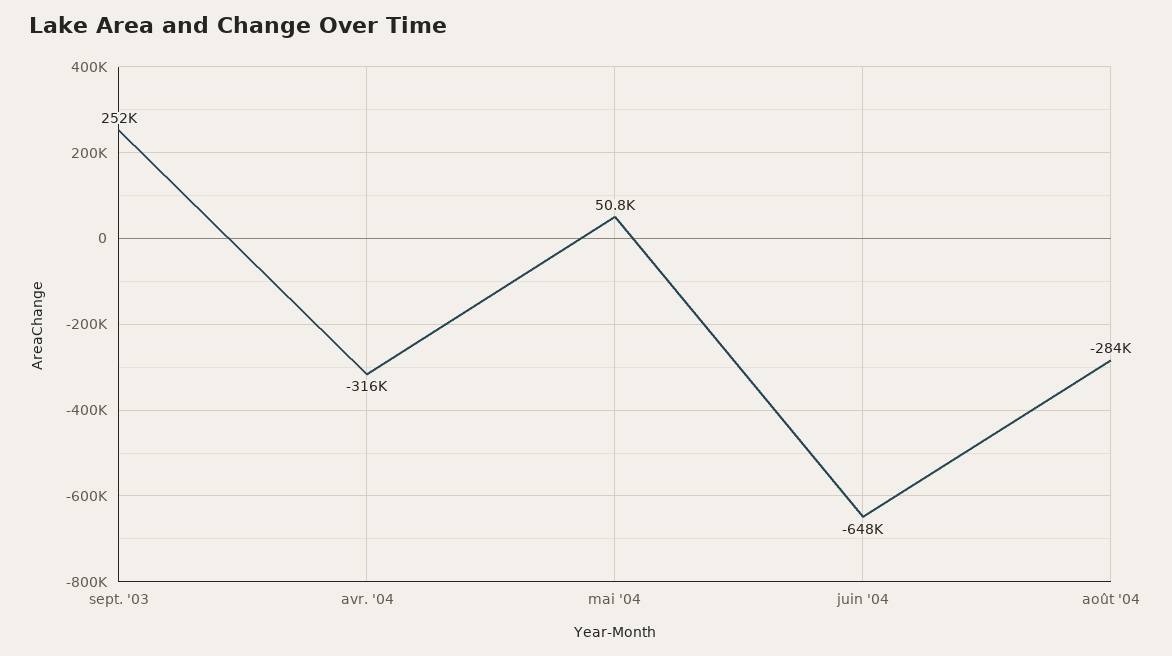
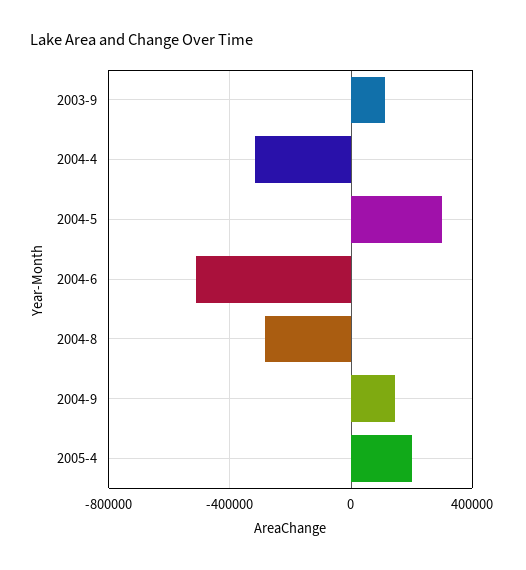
sept. '03: 252000 -> 100000
mai '04: 50800 -> 300000
juin '04: -648000 -> -500000
2004-9: none -> 150000
2005-4: none -> 200000

